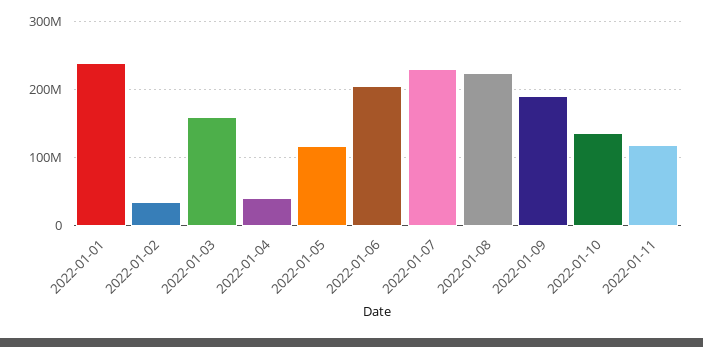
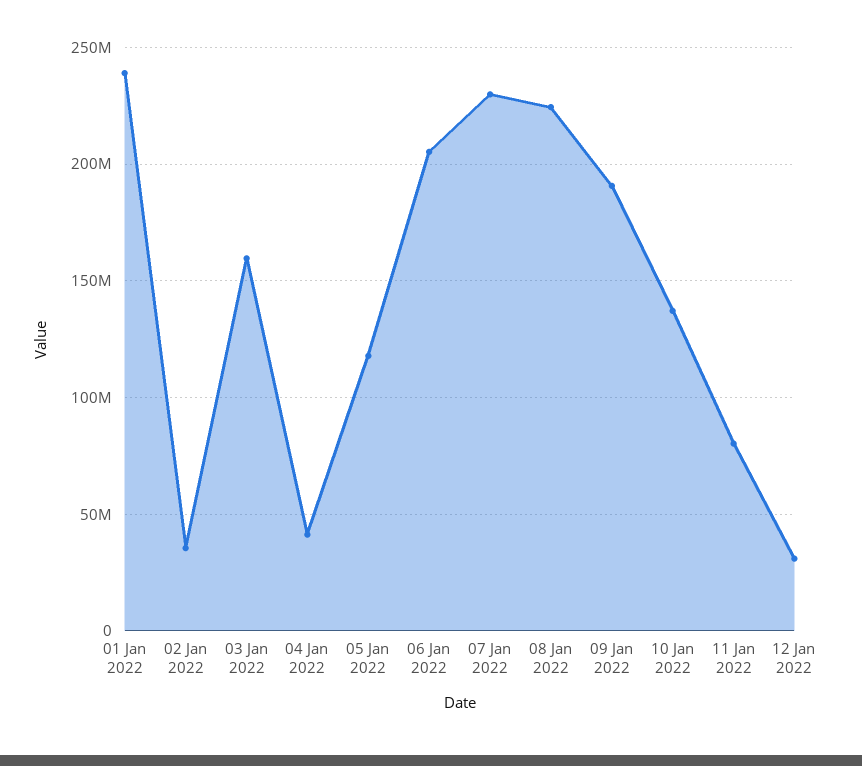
2022-01-11: 120000000 -> 80000000
12 Jan 2022: none -> 30000000

